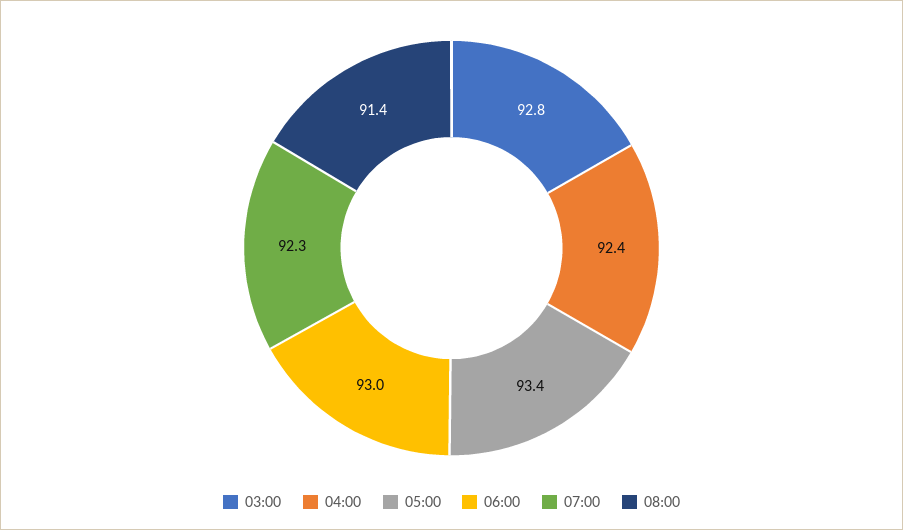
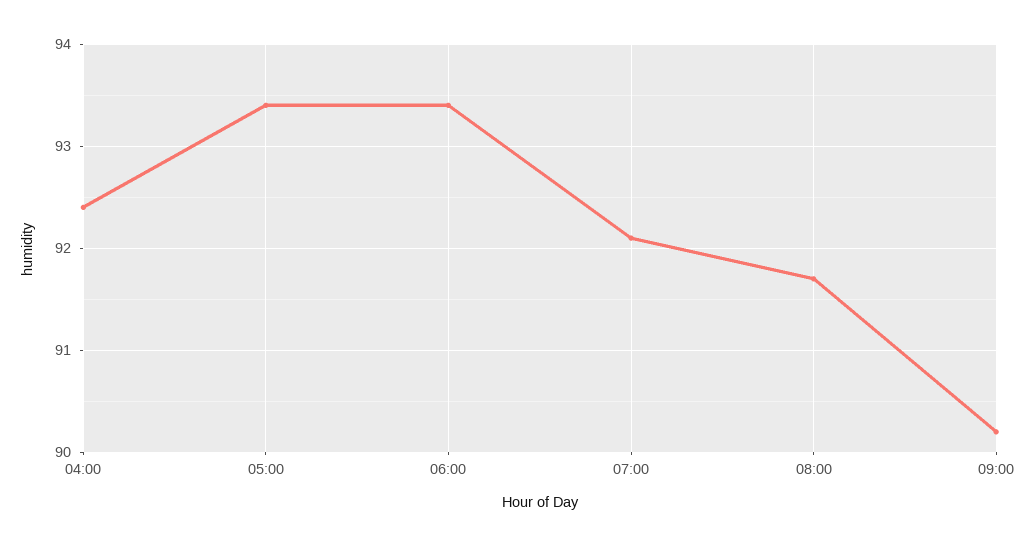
03:00: 92.8 -> none
06:00: 93 -> 93.4
07:00: 92.3 -> 92.1
08:00: 91.4 -> 91.7
09:00: none -> 90.2

